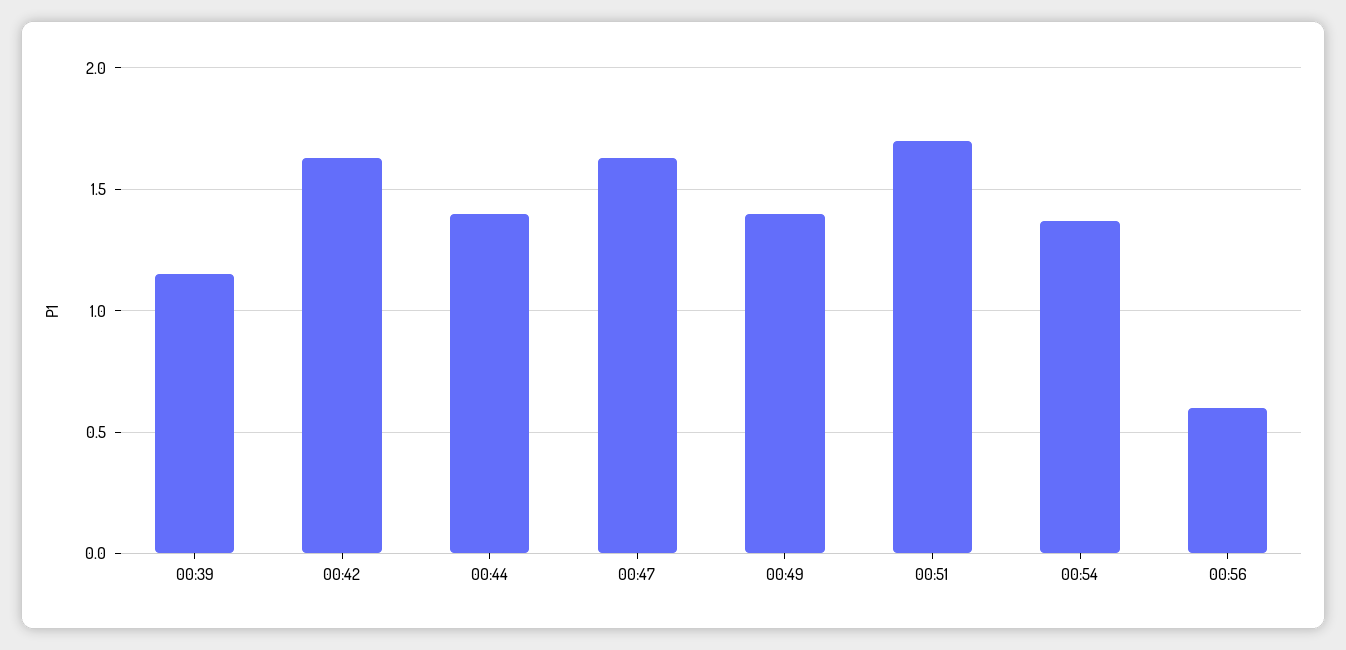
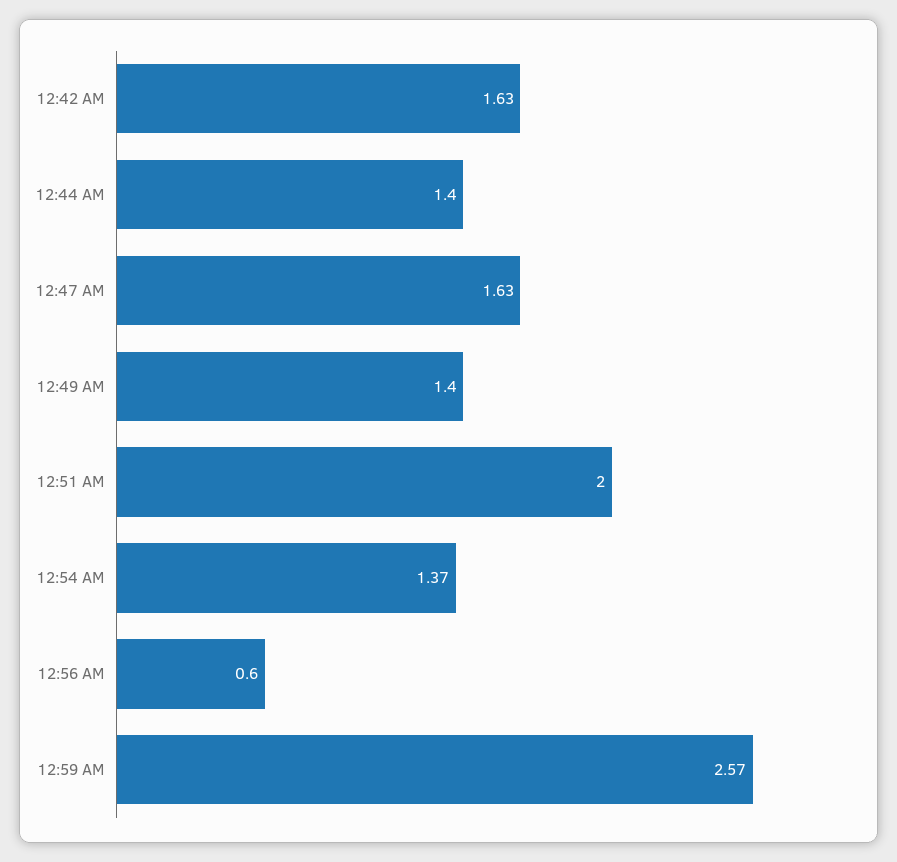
00:39: 1.15 -> none
00:51: 1.7 -> 2
12:59 AM: none -> 2.57

